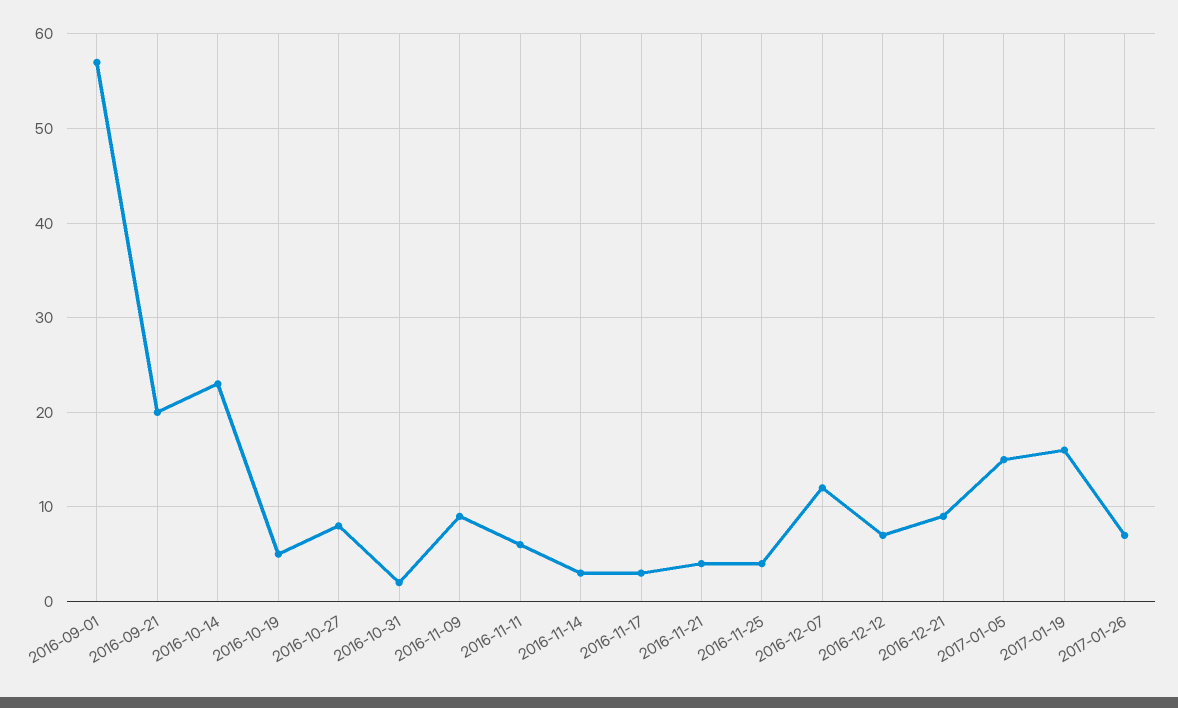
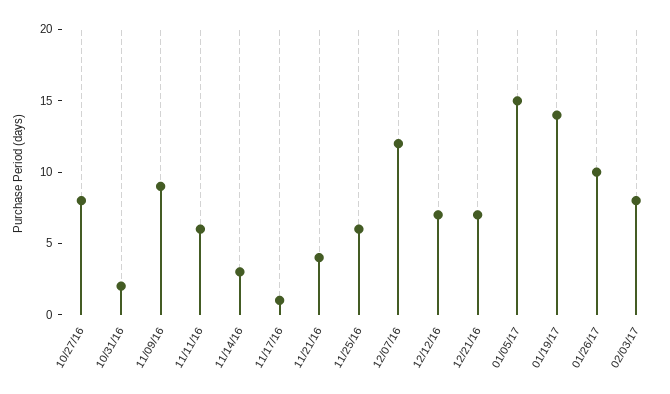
2016-09-01: 57 -> none
2016-09-21: 20 -> none
2016-10-14: 23 -> none
2016-10-19: 5 -> none
2016-11-17: 3 -> 1
2016-11-25: 4 -> 6
2016-12-21: 9 -> 7
2017-01-19: 16 -> 14
2017-01-26: 7 -> 10
02/03/17: none -> 8

